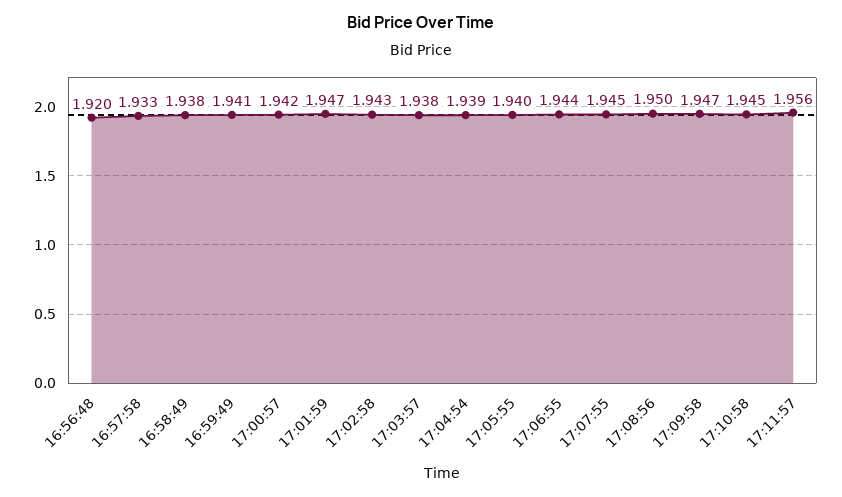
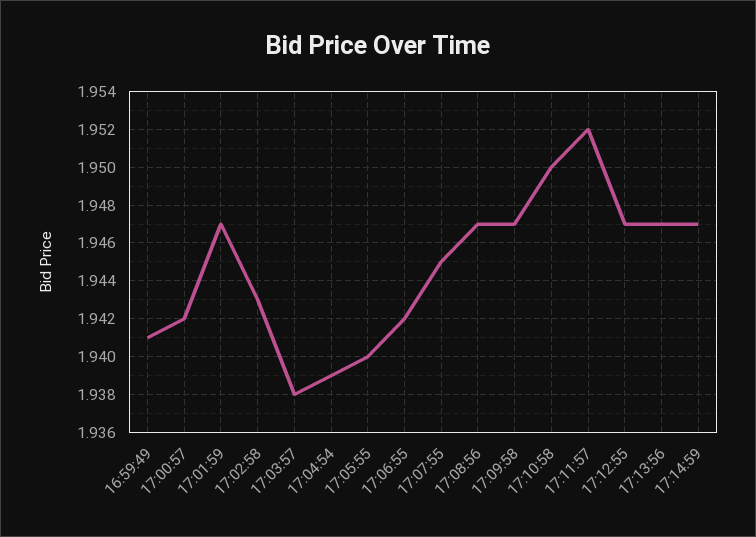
16:56:48: 1.92 -> none
16:57:58: 1.933 -> none
16:58:49: 1.938 -> none
17:06:55: 1.944 -> 1.942
17:08:56: 1.95 -> 1.947
17:10:58: 1.945 -> 1.95
17:11:57: 1.956 -> 1.952
17:12:55: none -> 1.947
17:13:56: none -> 1.947
17:14:59: none -> 1.947

